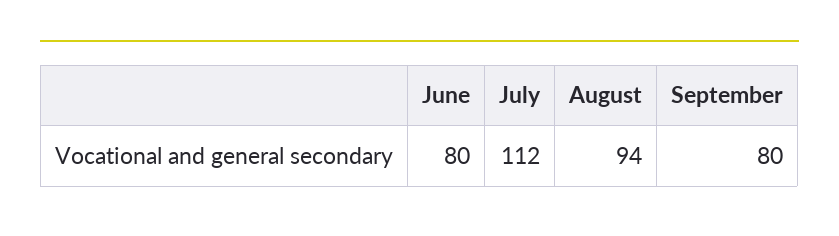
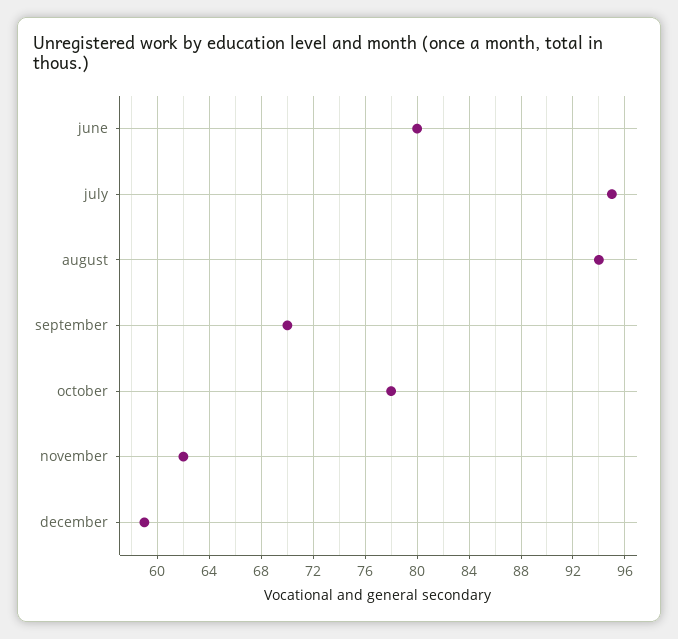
July: 112 -> 95
September: 80 -> 70
october: none -> 78
november: none -> 62
december: none -> 59

